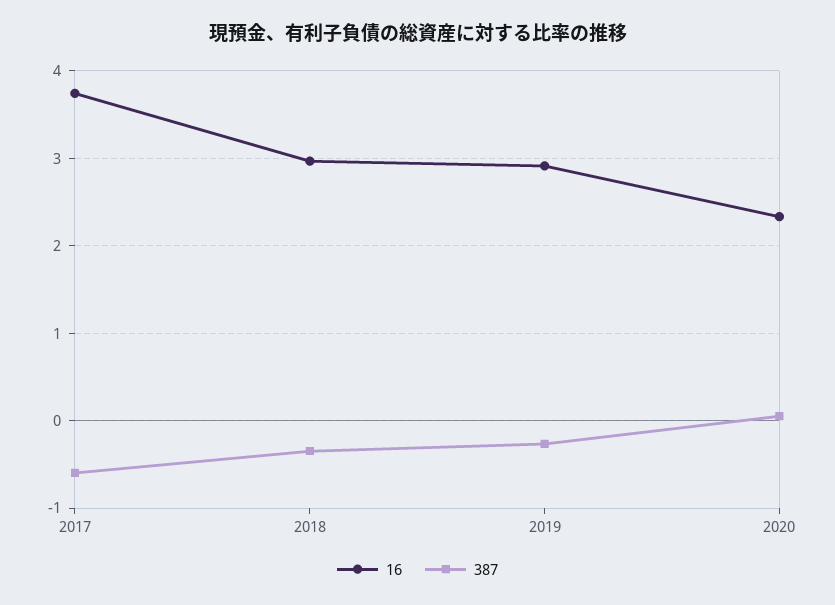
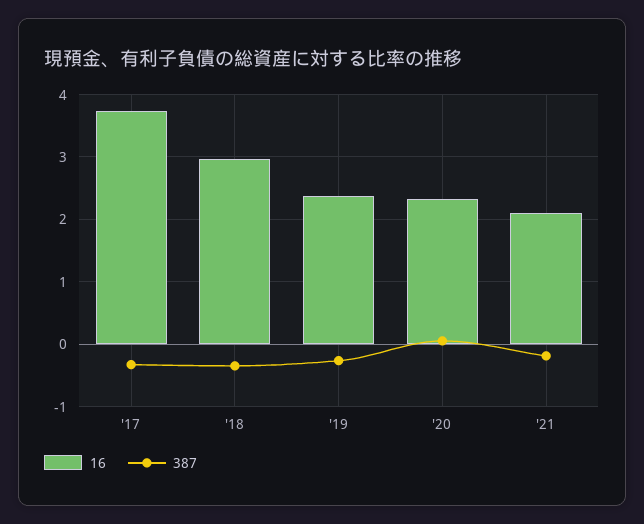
387, 2017: -0.6 -> -0.3
16, 2019: 2.9 -> 2.4
16, '21: none -> 2.1
387, '21: none -> -0.2

